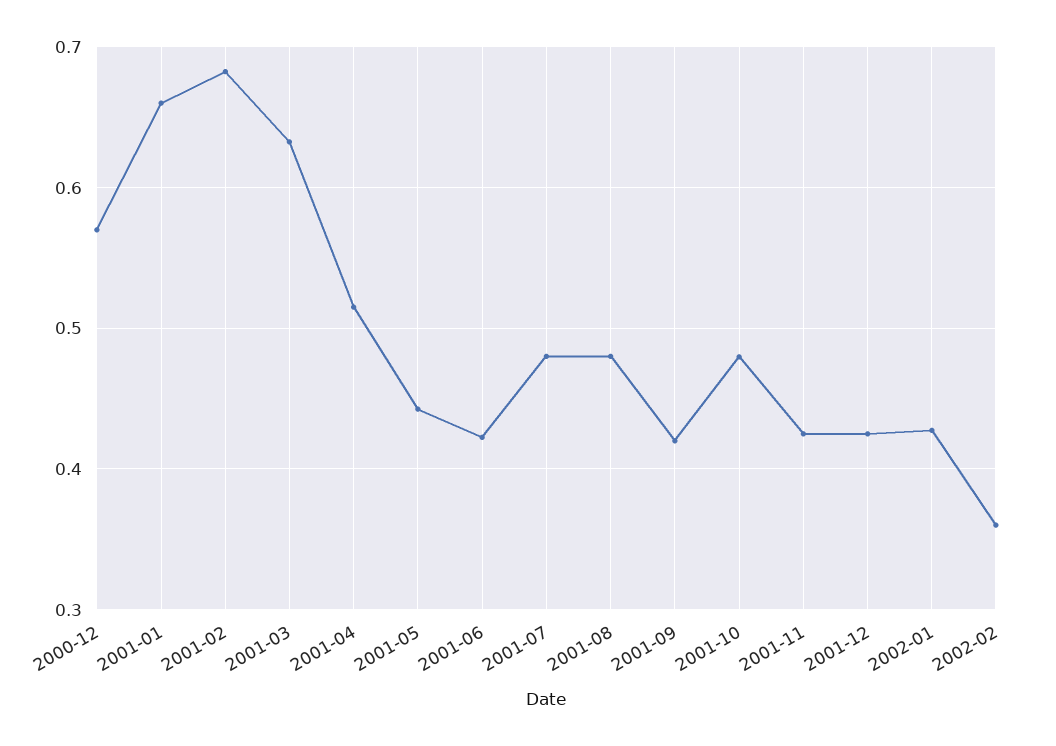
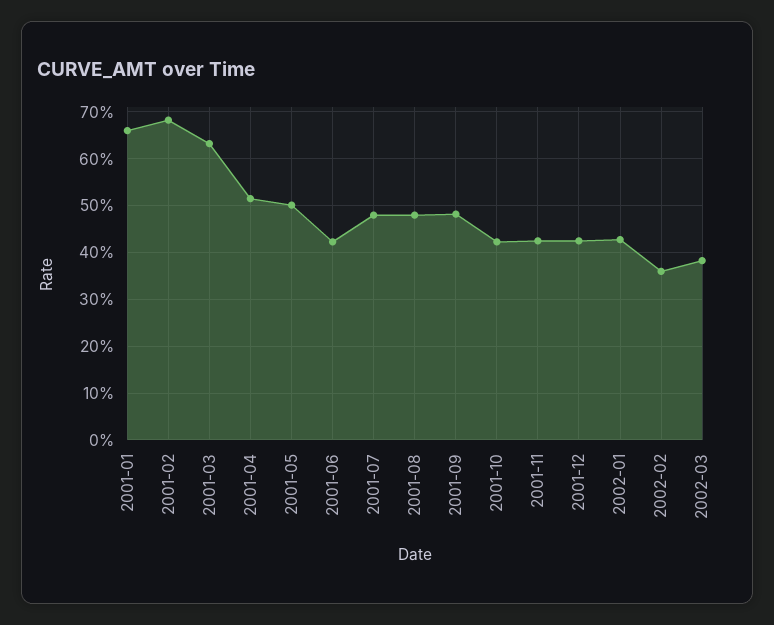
2000-12: 0.57 -> none
2001-05: 0.44 -> 0.5
2001-09: 0.42 -> 0.48
2001-10: 0.48 -> 0.42
2002-03: none -> 0.38

